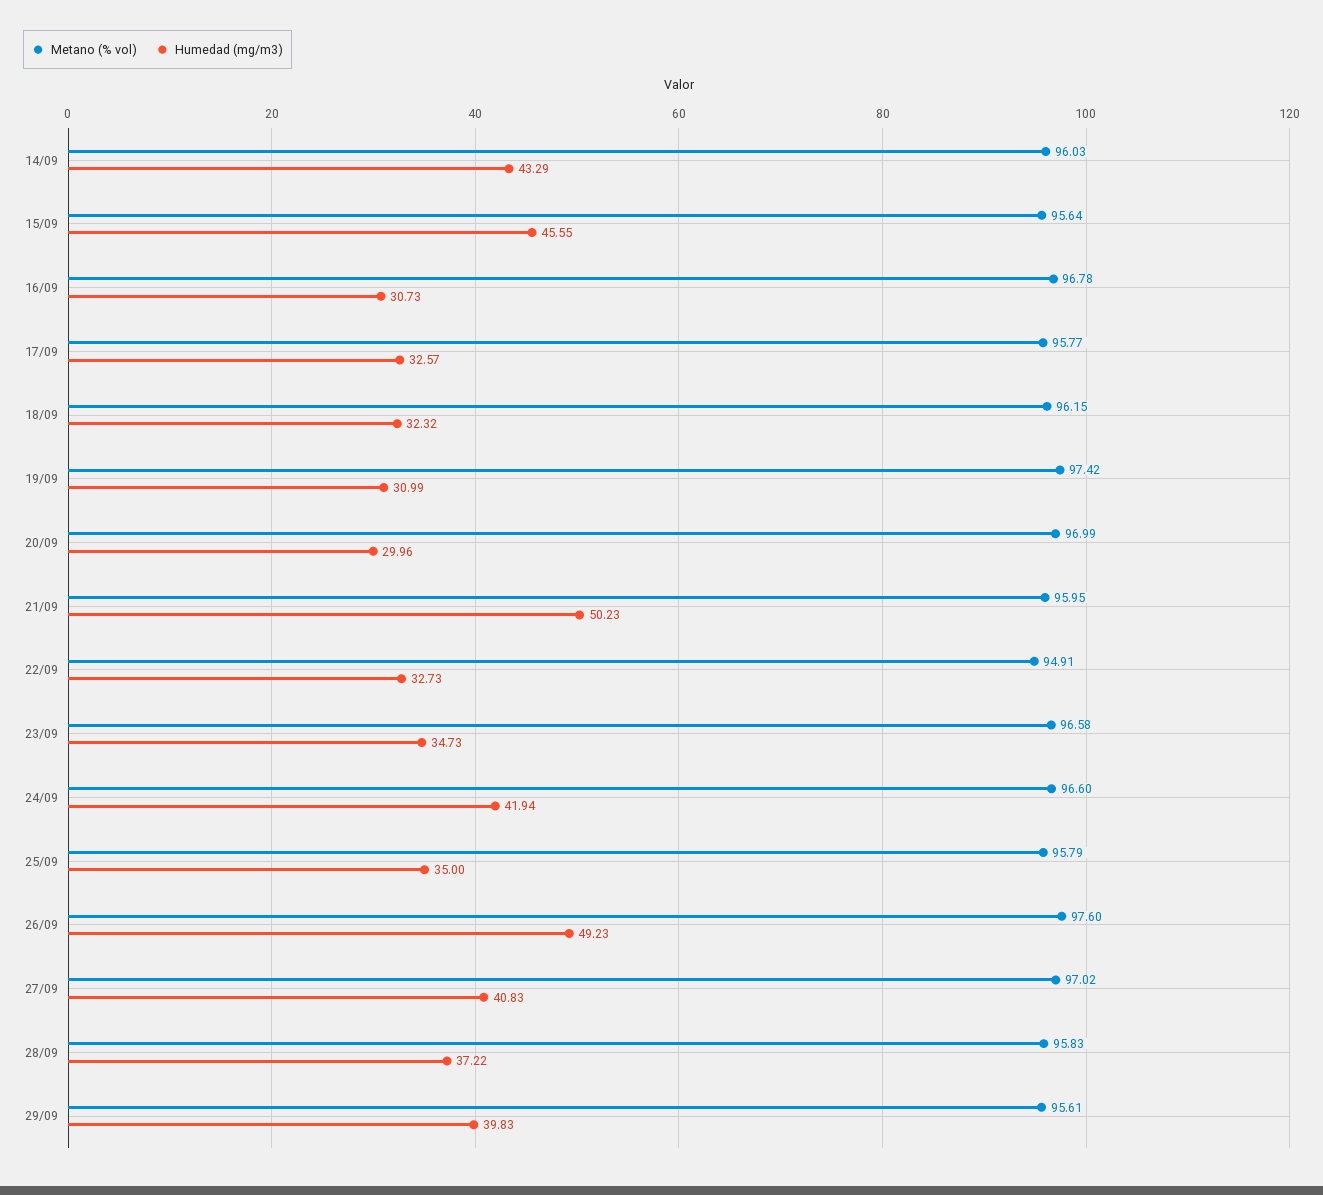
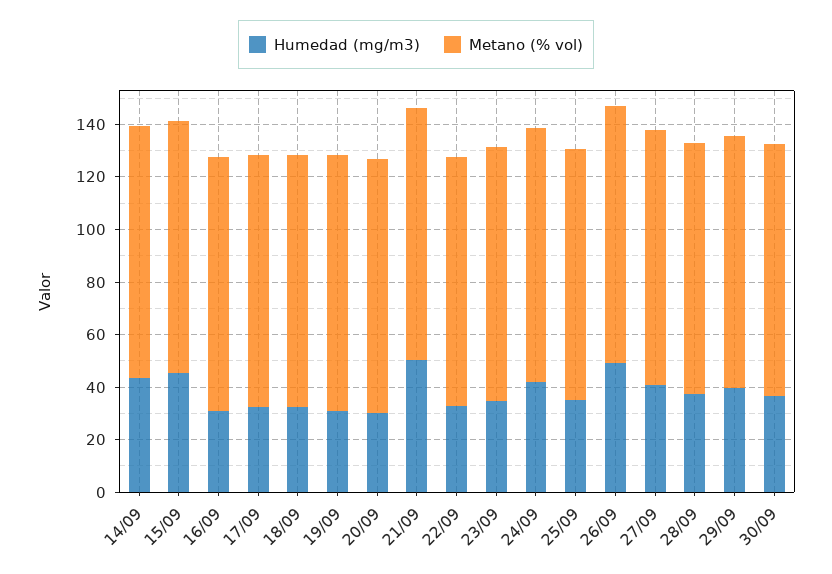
Humedad (mg/m3), 30/09: none -> 35
Metano (% vol), 30/09: none -> 95

